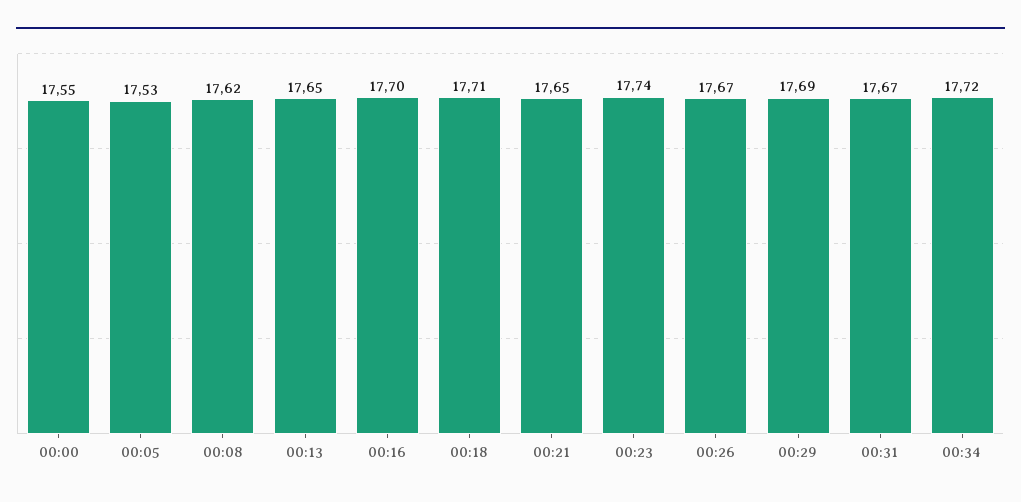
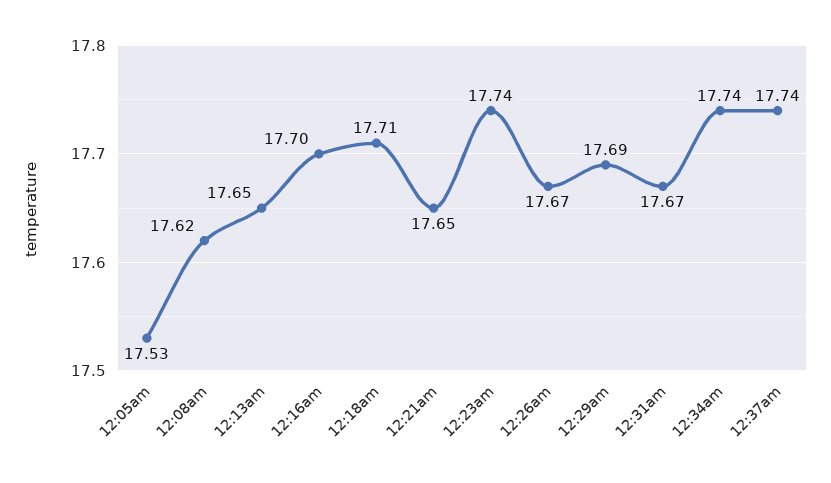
00:00: 17.55 -> none
00:34: 17.72 -> 17.74
12:37am: none -> 17.74

